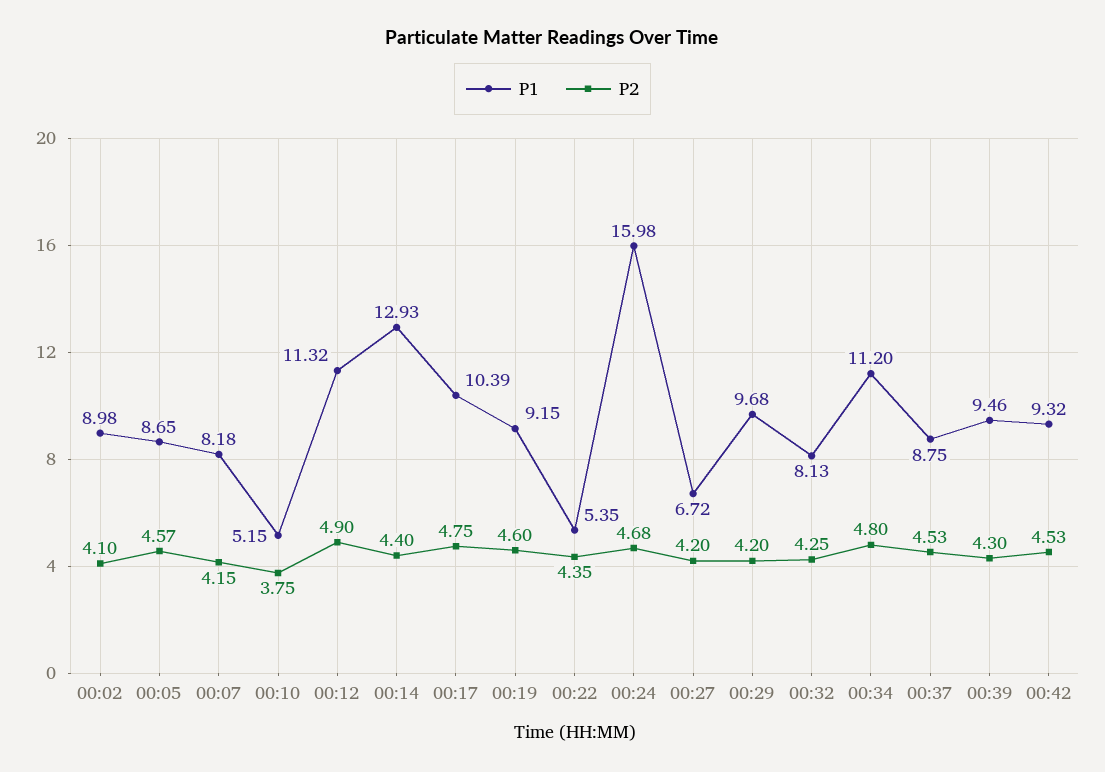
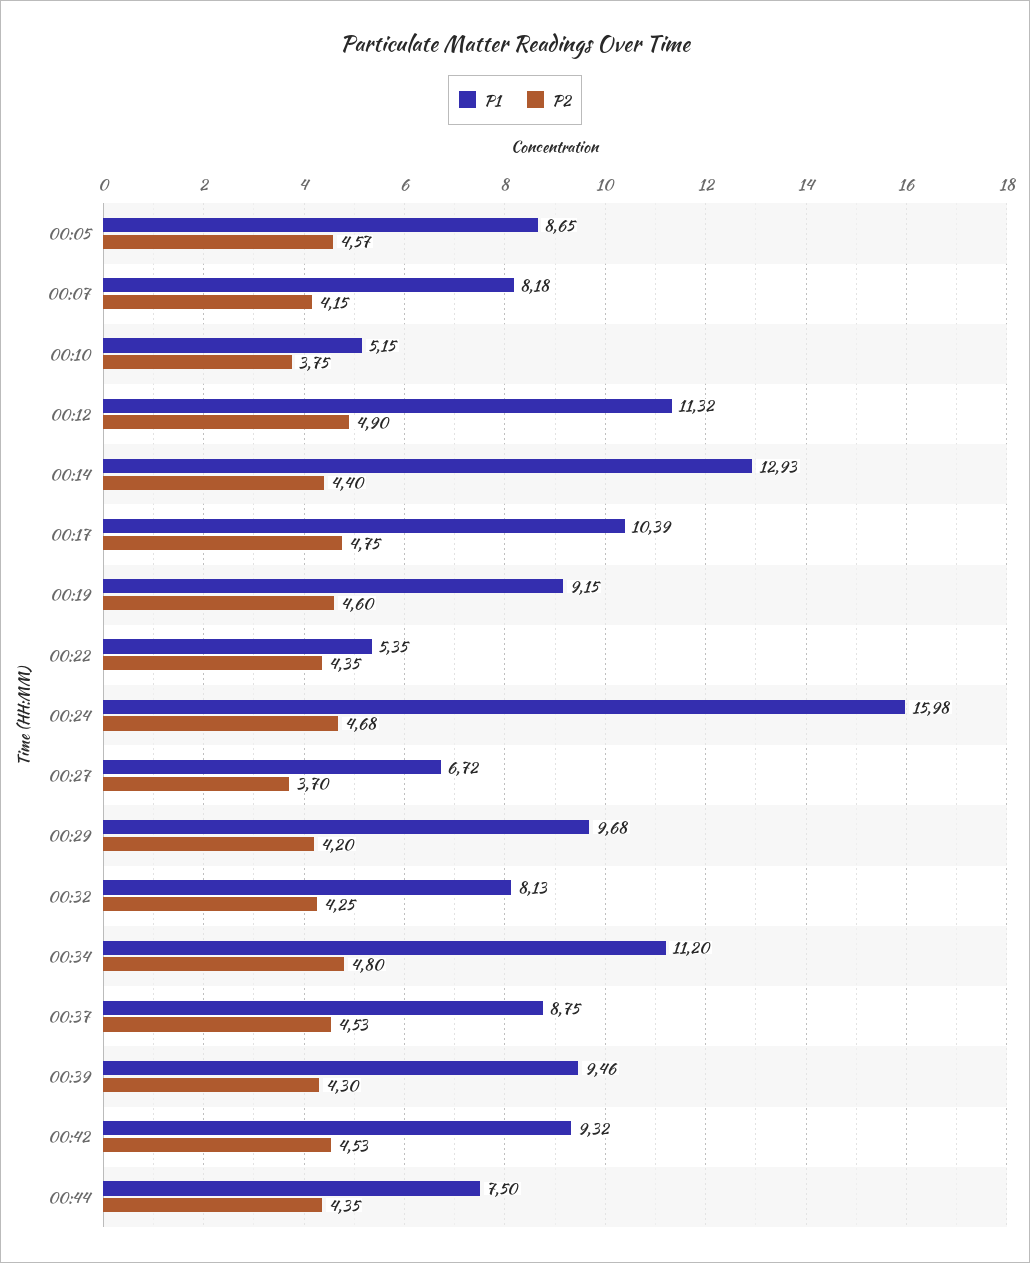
P1, 00:02: 8.98 -> none
P2, 00:02: 4.1 -> none
P2, 00:27: 4.2 -> 3.7
P1, 00:44: none -> 7.5
P2, 00:44: none -> 4.35

